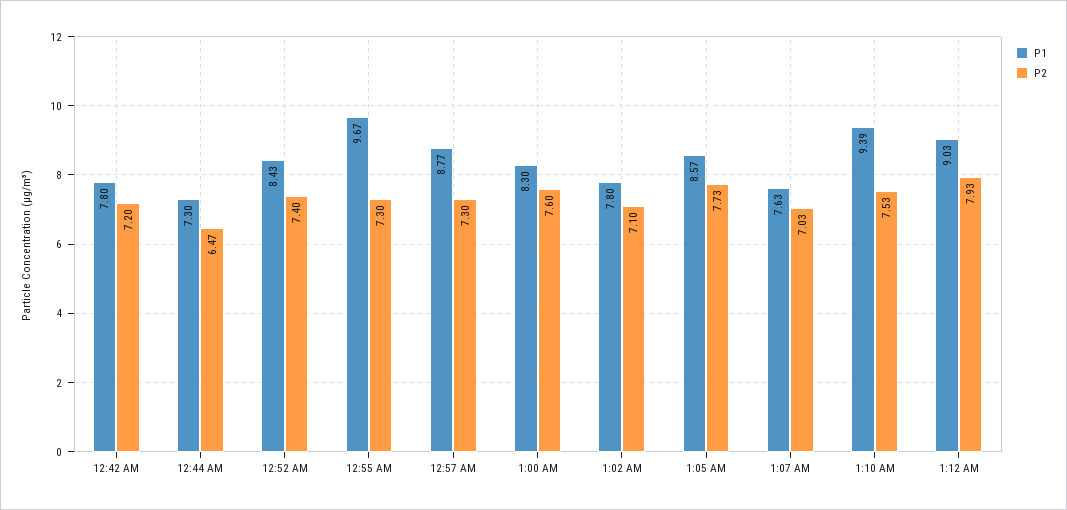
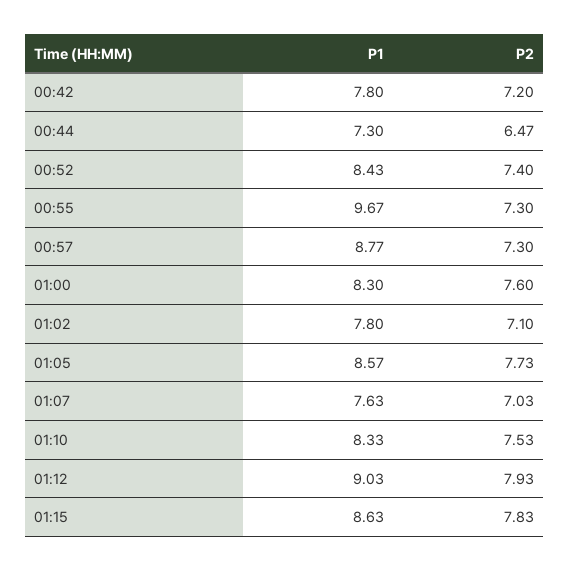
P1, 1:10 AM: 9.39 -> 8.33
P1, 01:15: none -> 8.63
P2, 01:15: none -> 7.83

